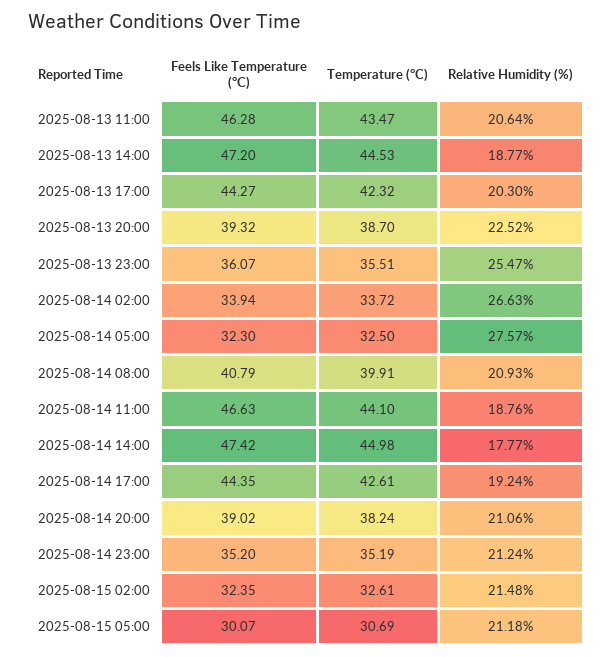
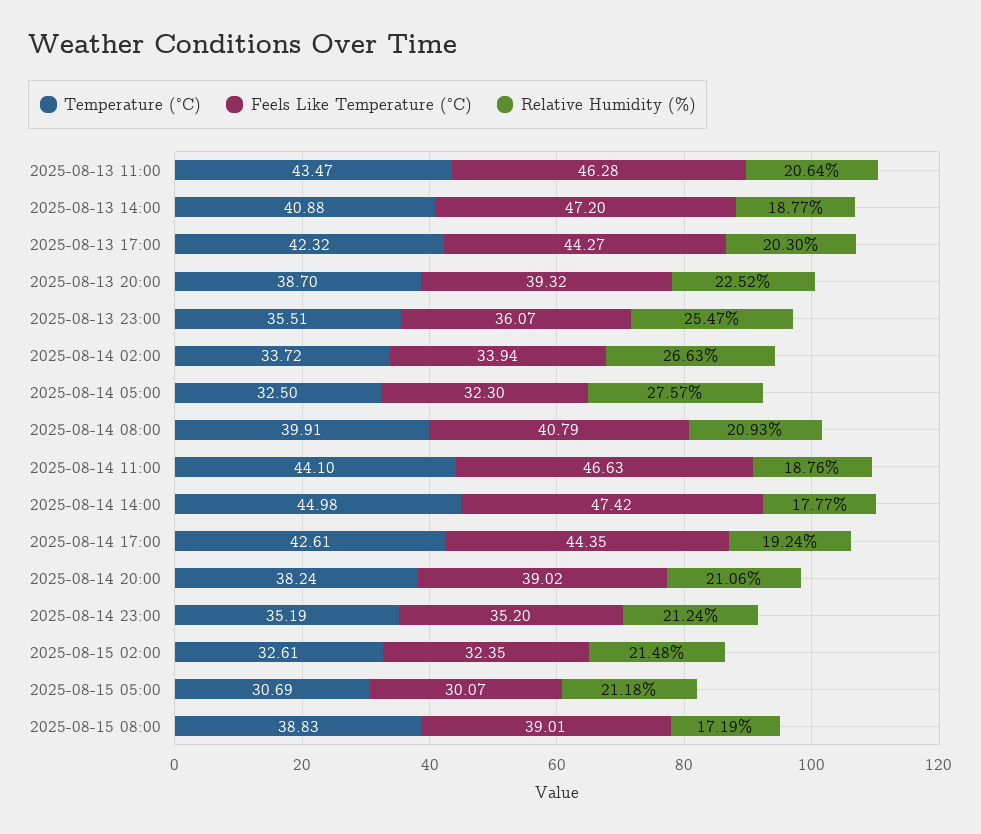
Temperature (°C), 2025-08-13 14:00: 44.53 -> 40.88
Temperature (°C), 2025-08-15 08:00: none -> 38.83
Feels Like Temperature (°C), 2025-08-15 08:00: none -> 39.01
Relative Humidity (%), 2025-08-15 08:00: none -> 17.19

